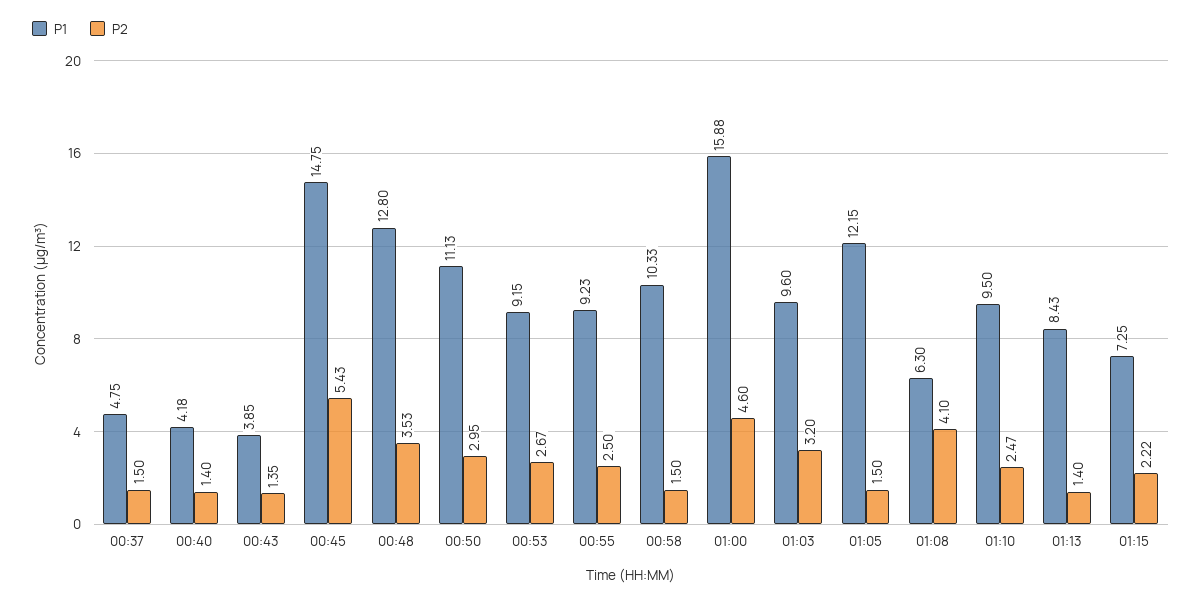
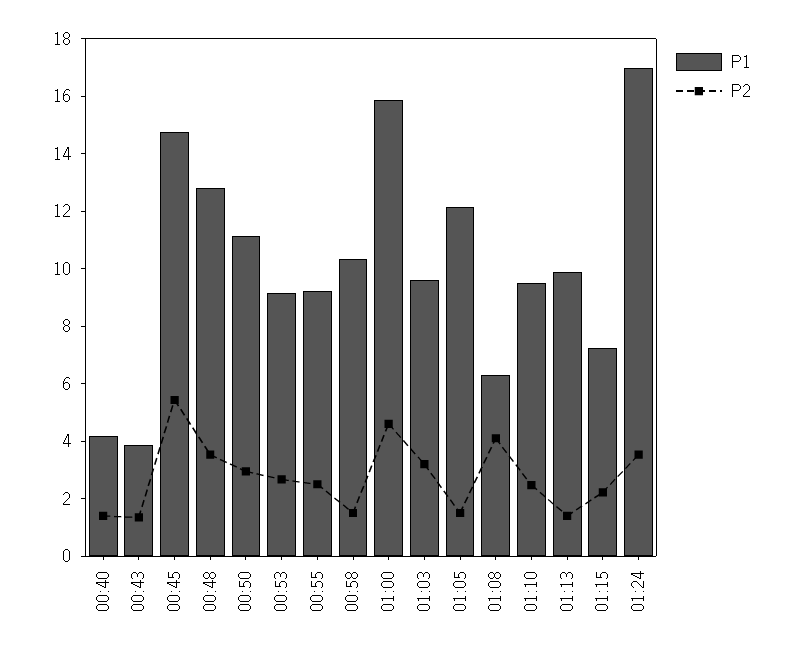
P1, 00:37: 4.75 -> none
P2, 00:37: 1.5 -> none
P1, 01:13: 8.43 -> 10
P1, 01:24: none -> 17
P2, 01:24: none -> 3.5

